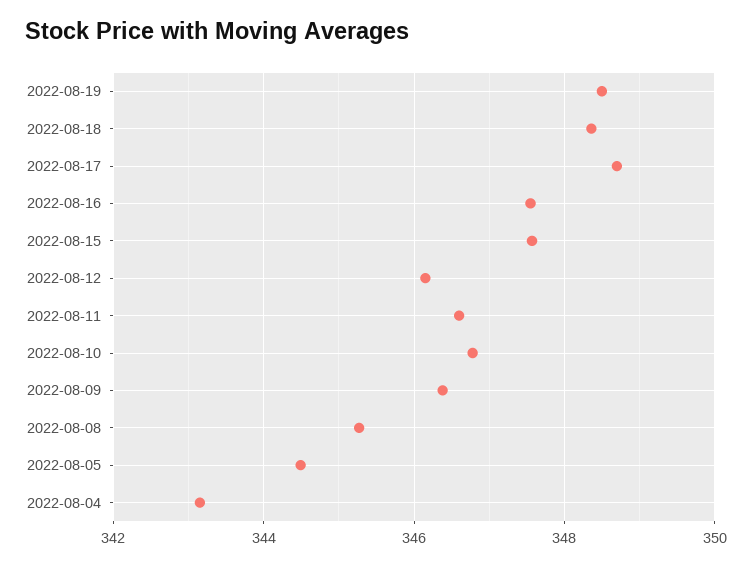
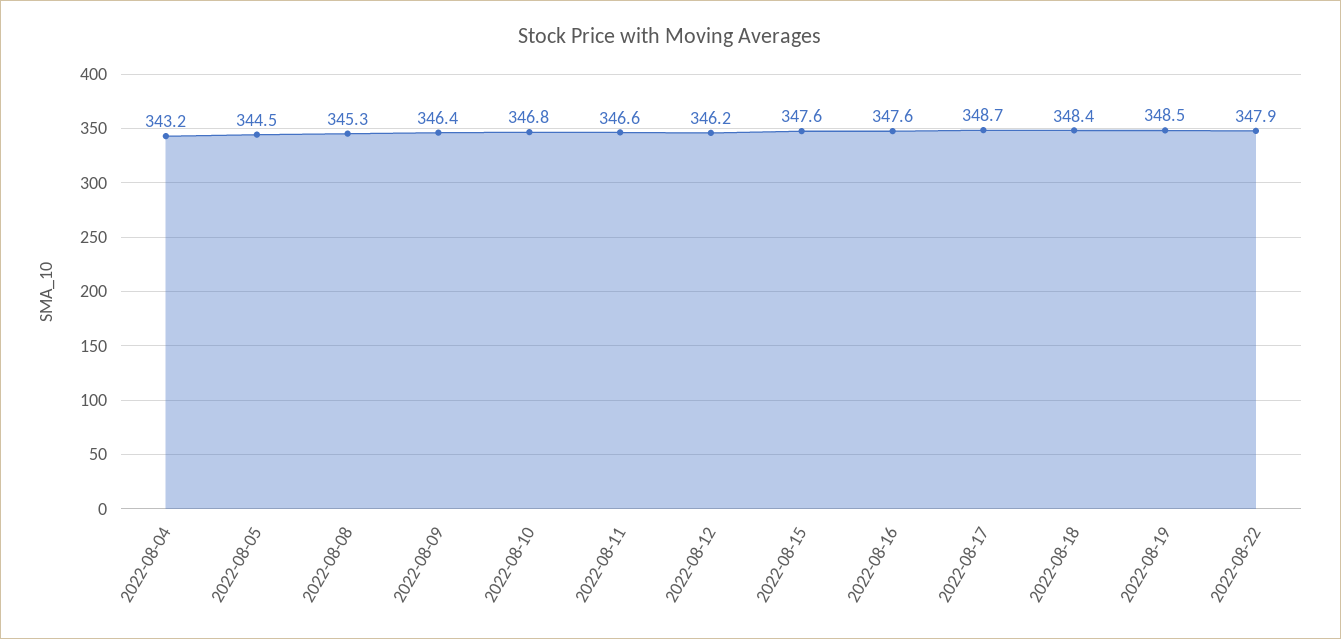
2022-08-22: none -> 347.9

